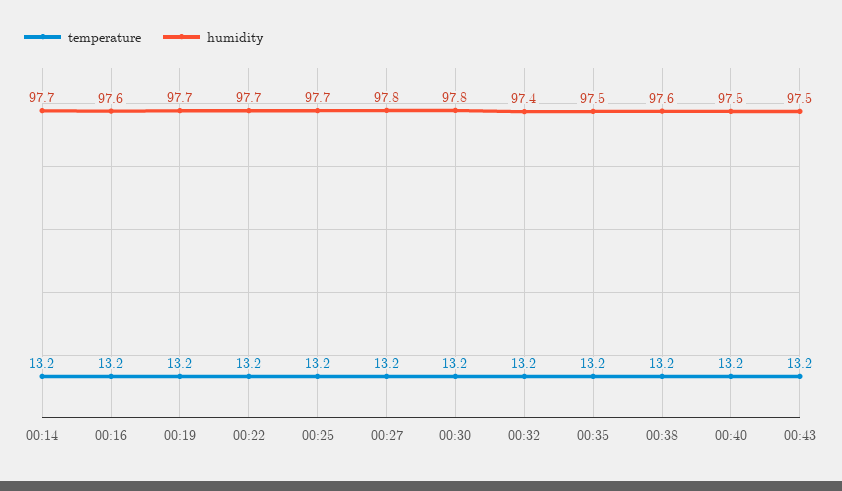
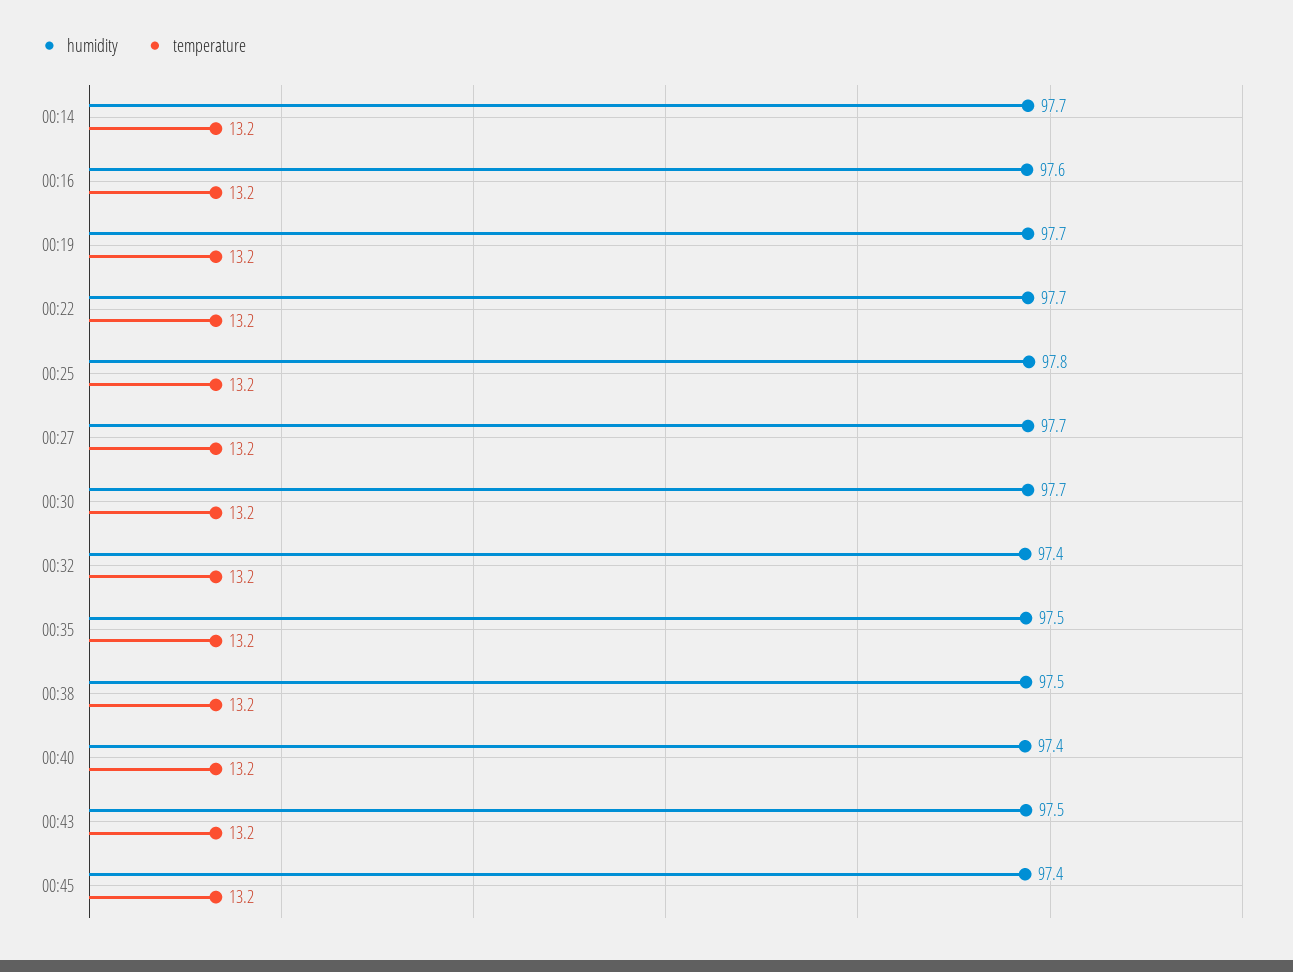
humidity, 00:25: 97.7 -> 97.8
humidity, 00:27: 97.8 -> 97.7
humidity, 00:30: 97.8 -> 97.7
humidity, 00:38: 97.6 -> 97.5
humidity, 00:40: 97.5 -> 97.4
humidity, 00:45: none -> 97.4
temperature, 00:45: none -> 13.2

